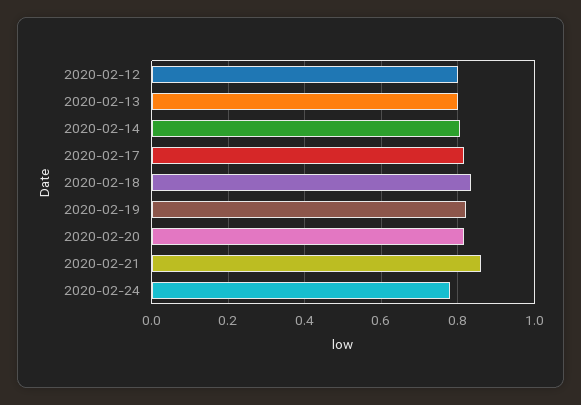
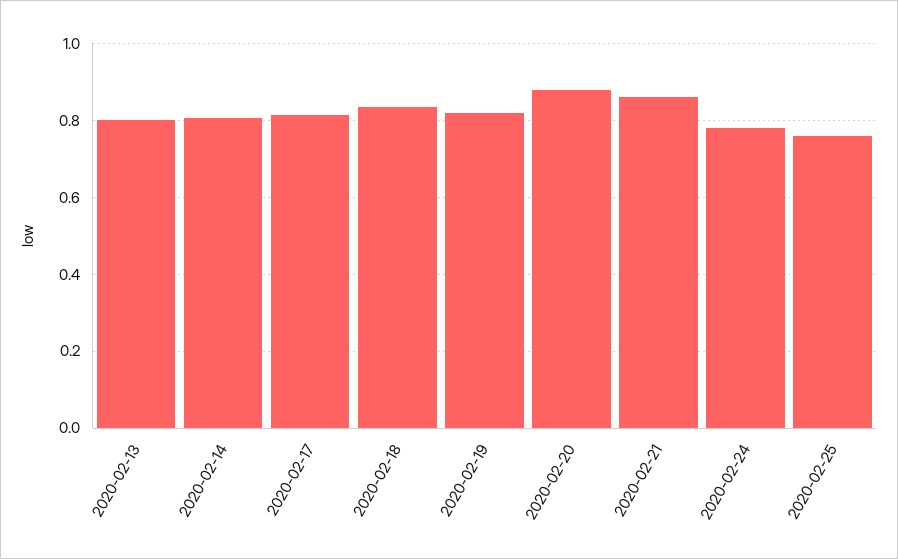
2020-02-12: 0.8 -> none
2020-02-20: 0.82 -> 0.88
2020-02-25: none -> 0.76

